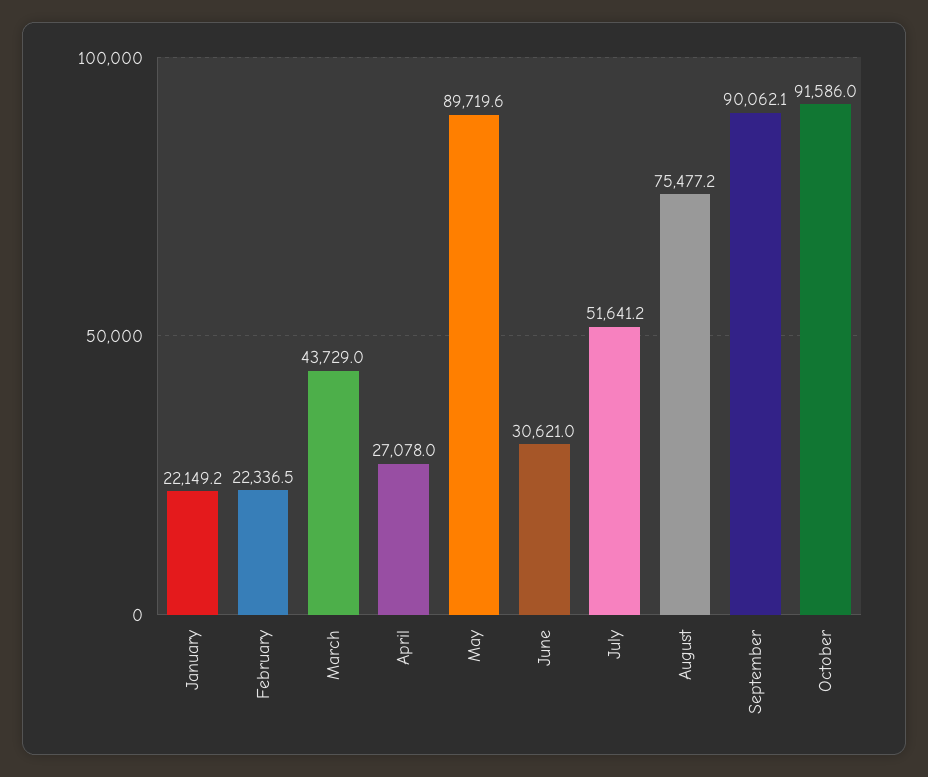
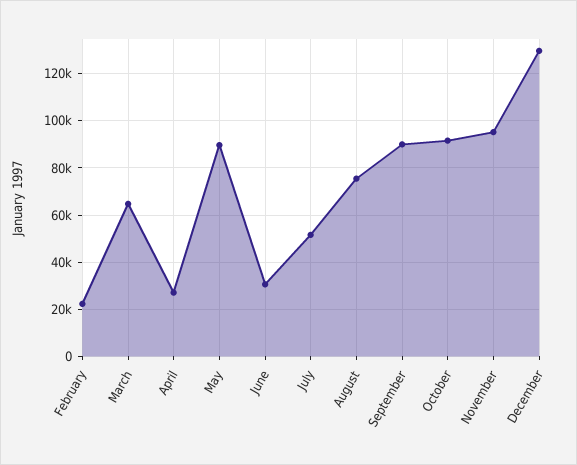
January: 22149.2 -> none
March: 43729 -> 65000
November: none -> 95000
December: none -> 130000

